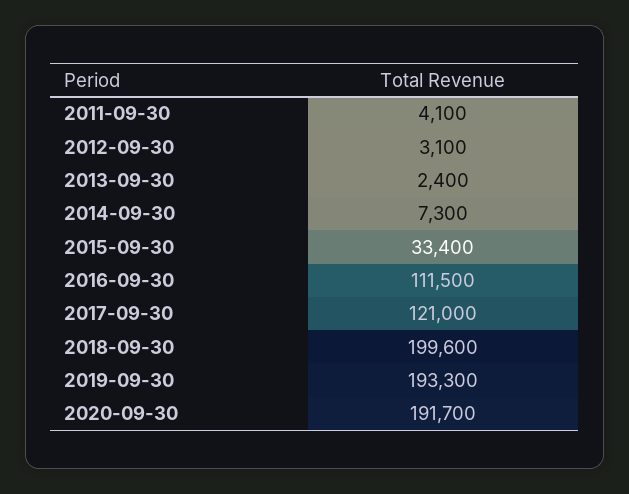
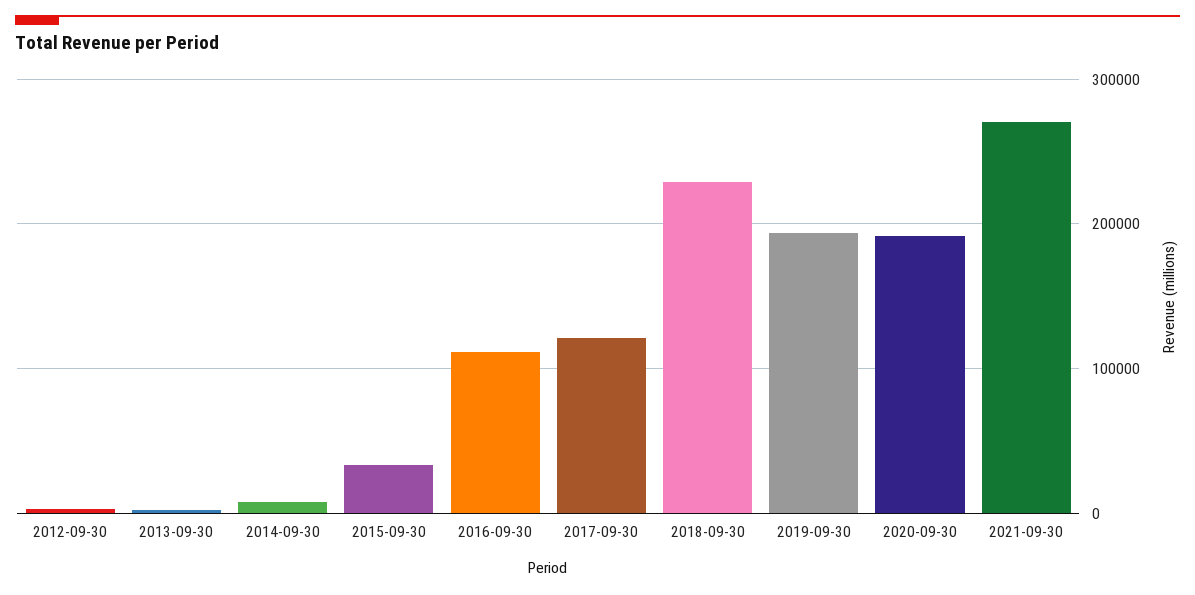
2011-09-30: 4100 -> none
2018-09-30: 199600 -> 230000
2021-09-30: none -> 270000

